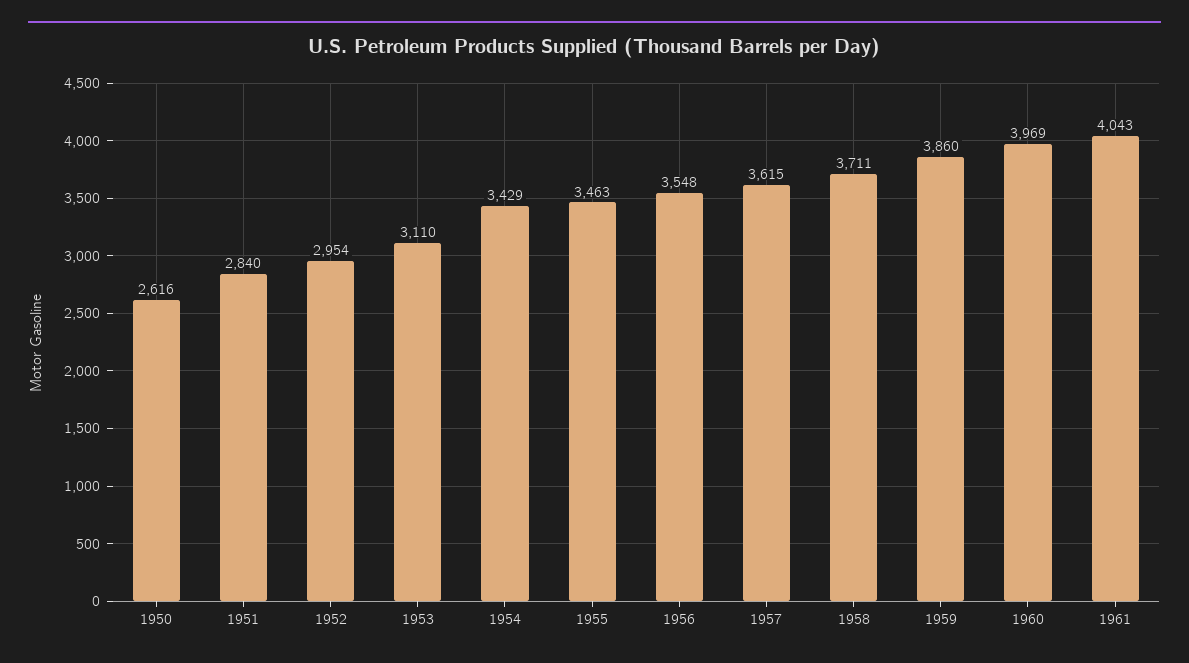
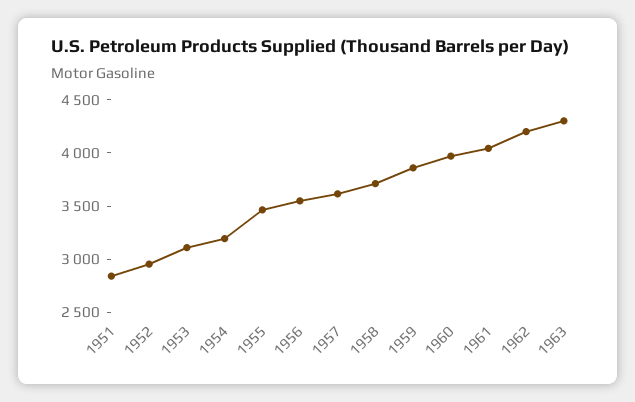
1950: 2616 -> none
1954: 3429 -> 3200
1962: none -> 4200
1963: none -> 4300

